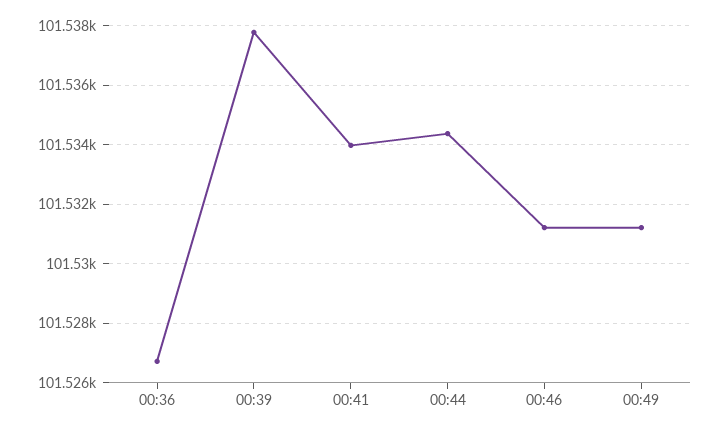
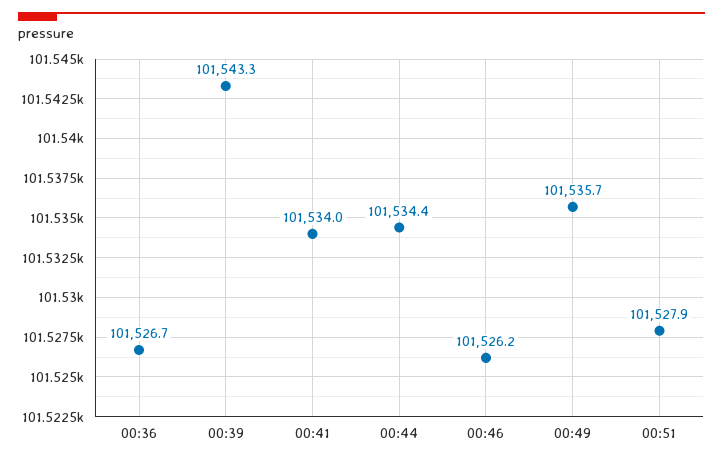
00:39: 101537.75 -> 101543.3
00:46: 101531.25 -> 101526.2
00:49: 101531.25 -> 101535.7
00:51: none -> 101527.9

